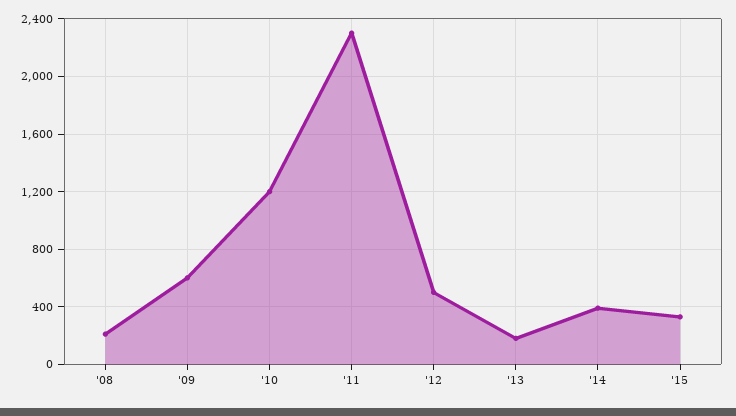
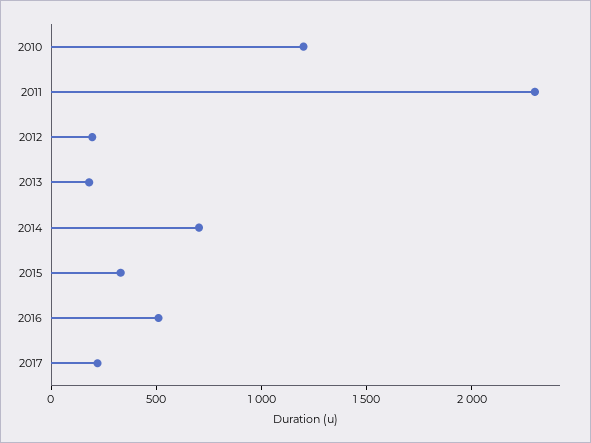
'08: 200 -> none
'09: 600 -> none
'12: 500 -> 200
'14: 400 -> 700
2016: none -> 500
2017: none -> 200

